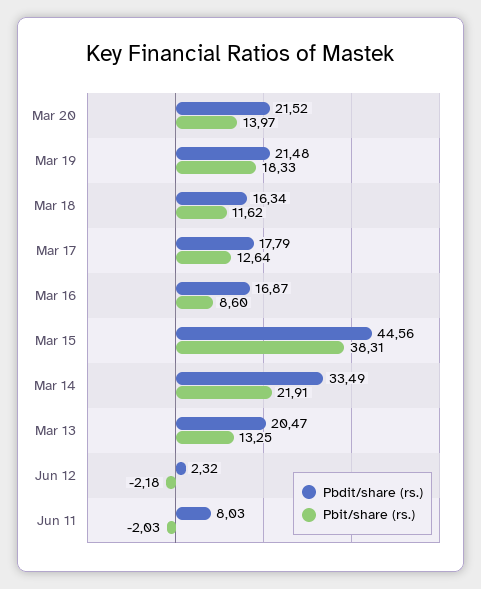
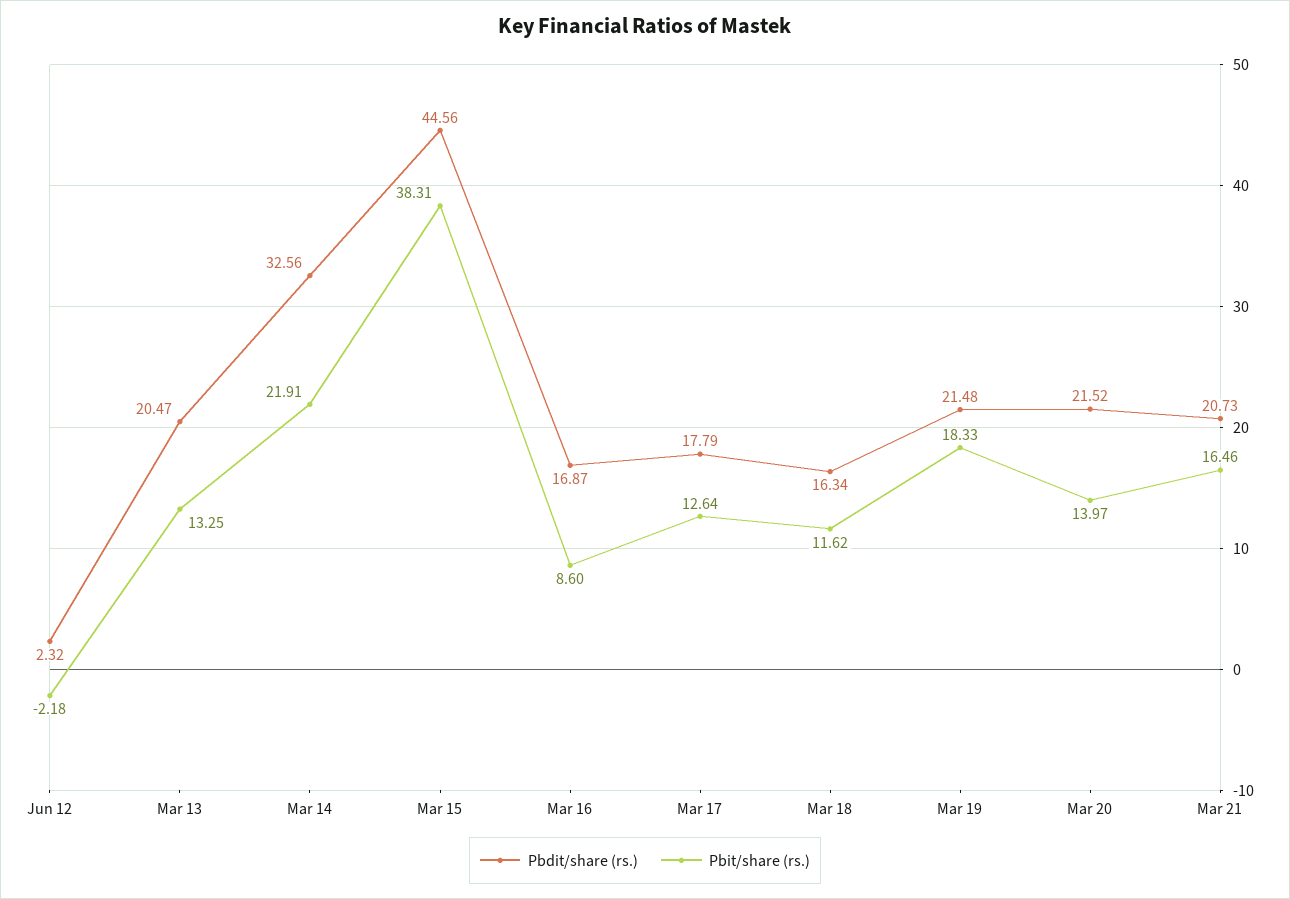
Pbdit/share (rs.), Mar 14: 33.49 -> 32.56
Pbdit/share (rs.), Jun 11: 8.03 -> none
Pbit/share (rs.), Jun 11: -2.03 -> none
Pbdit/share (rs.), Mar 21: none -> 20.73
Pbit/share (rs.), Mar 21: none -> 16.46

